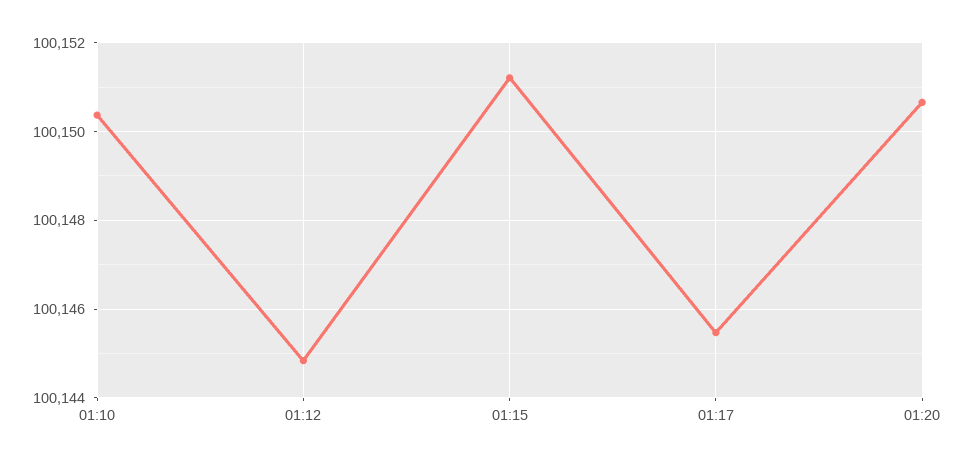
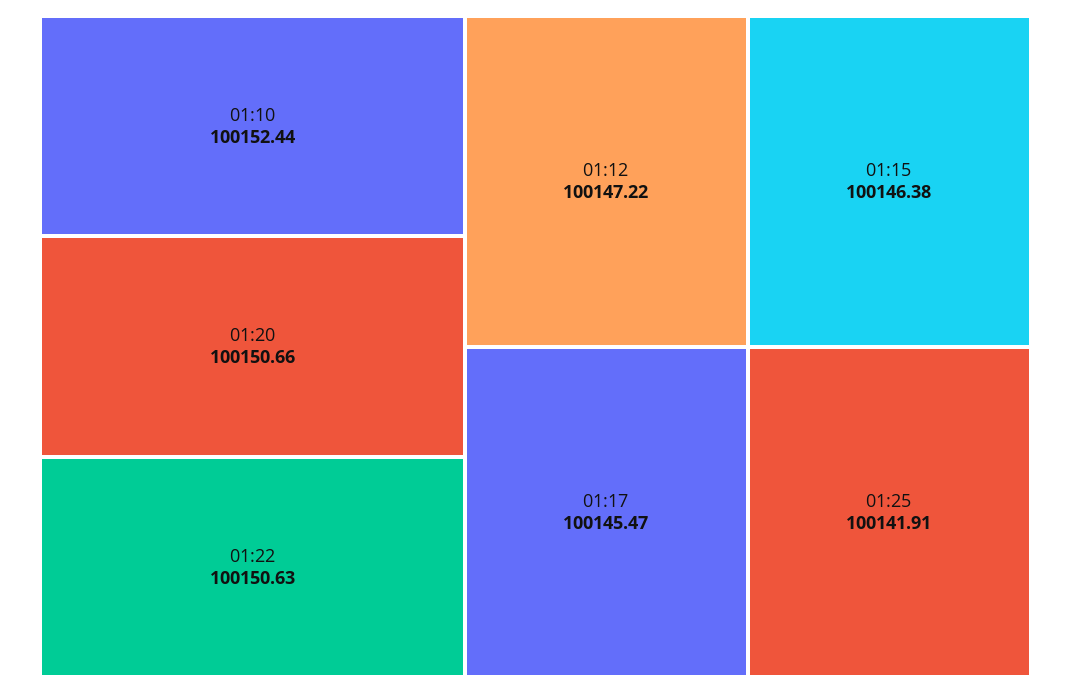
01:10: 100150.4 -> 100152.44
01:12: 100144.8 -> 100147.22
01:15: 100151.2 -> 100146.38
01:22: none -> 100150.63
01:25: none -> 100141.91

